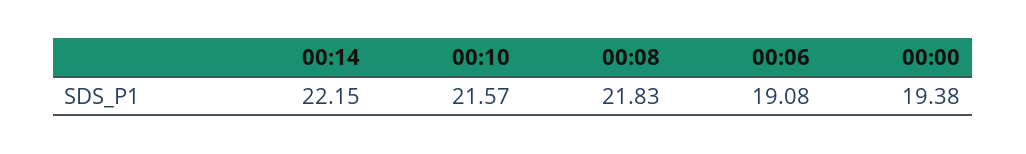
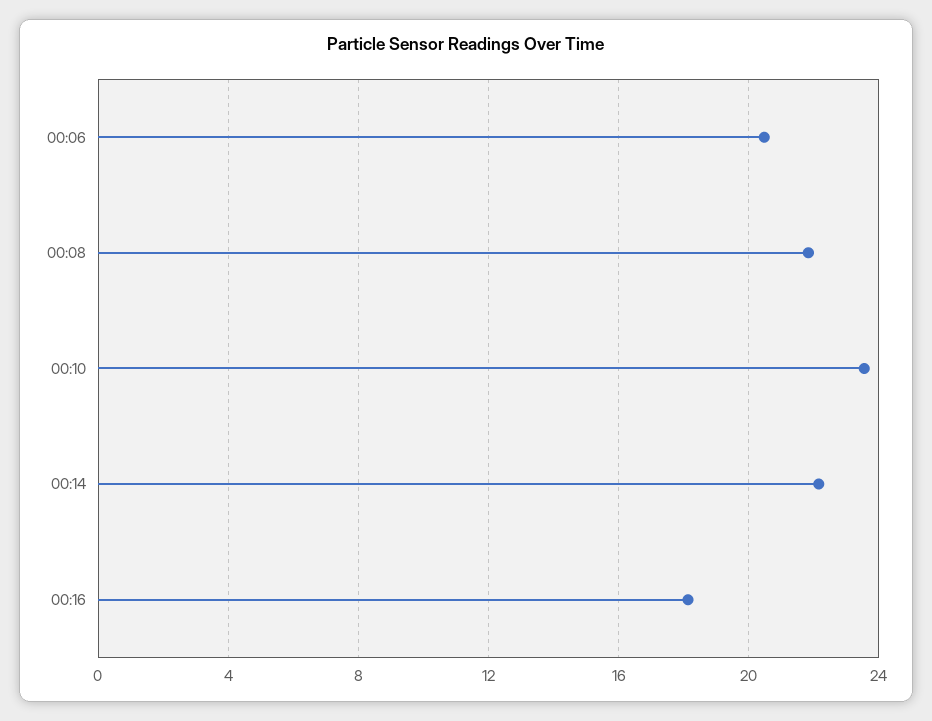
00:10: 21.57 -> 23.5
00:06: 19.08 -> 20.5
00:00: 19.38 -> none
00:16: none -> 18

